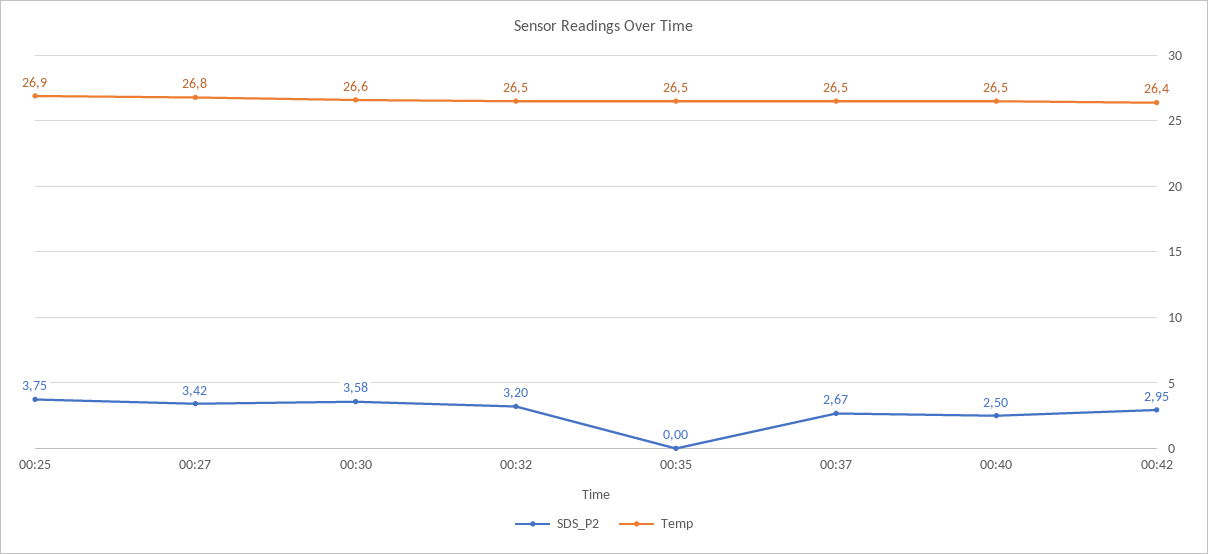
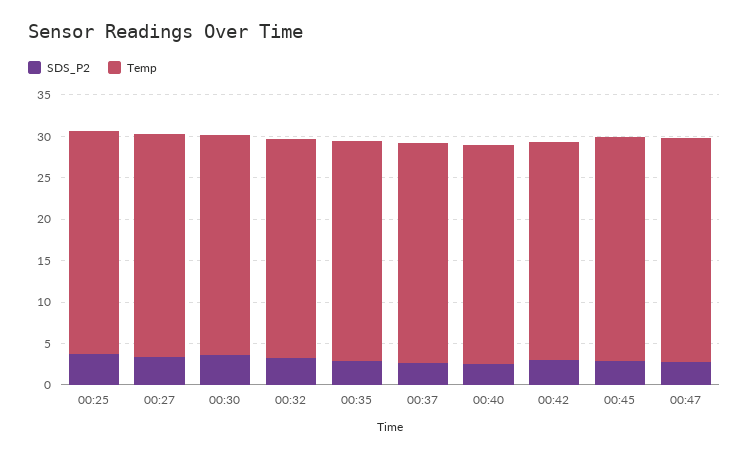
SDS_P2, 00:35: 0 -> 3
SDS_P2, 00:45: none -> 3
Temp, 00:45: none -> 27
SDS_P2, 00:47: none -> 3
Temp, 00:47: none -> 27

